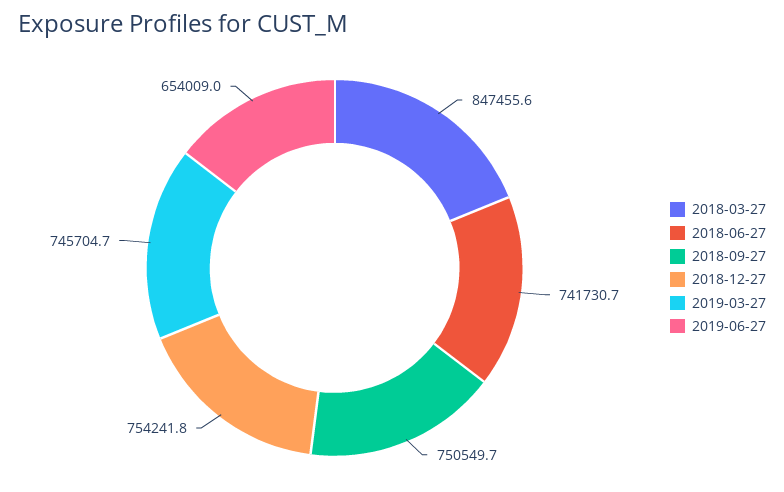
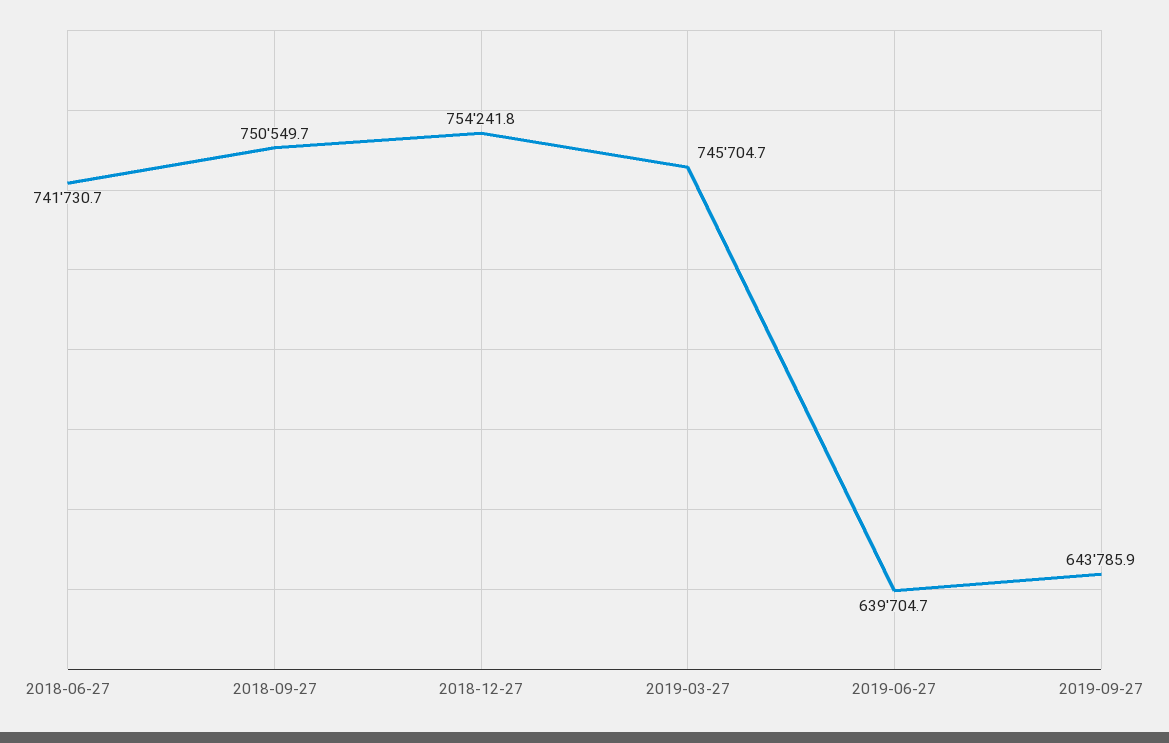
2018-03-27: 847455.6 -> none
2019-06-27: 654009 -> 639704.7
2019-09-27: none -> 643785.9

